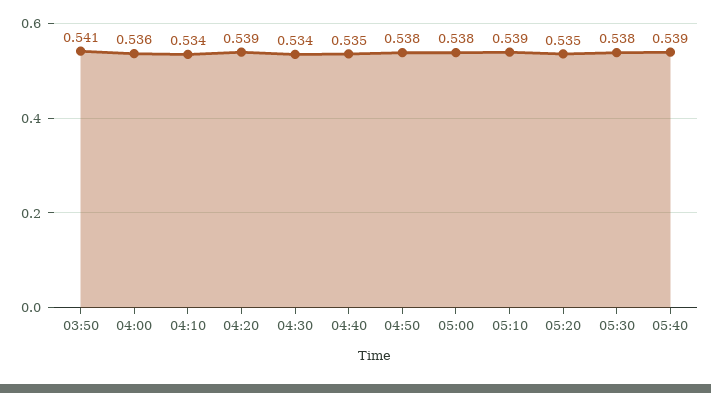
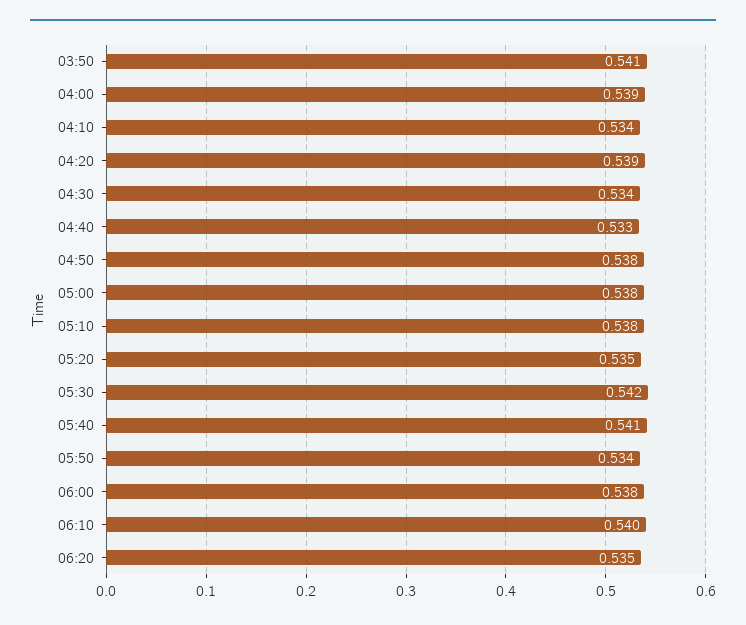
04:00: 0.536 -> 0.539
04:40: 0.535 -> 0.533
05:10: 0.539 -> 0.538
05:30: 0.538 -> 0.542
05:40: 0.539 -> 0.541
05:50: none -> 0.534
06:00: none -> 0.538
06:10: none -> 0.54
06:20: none -> 0.535

